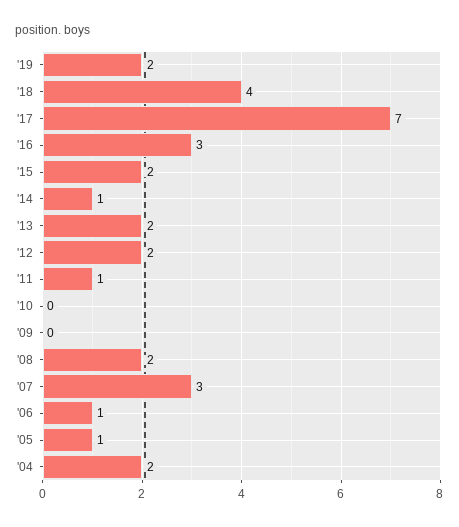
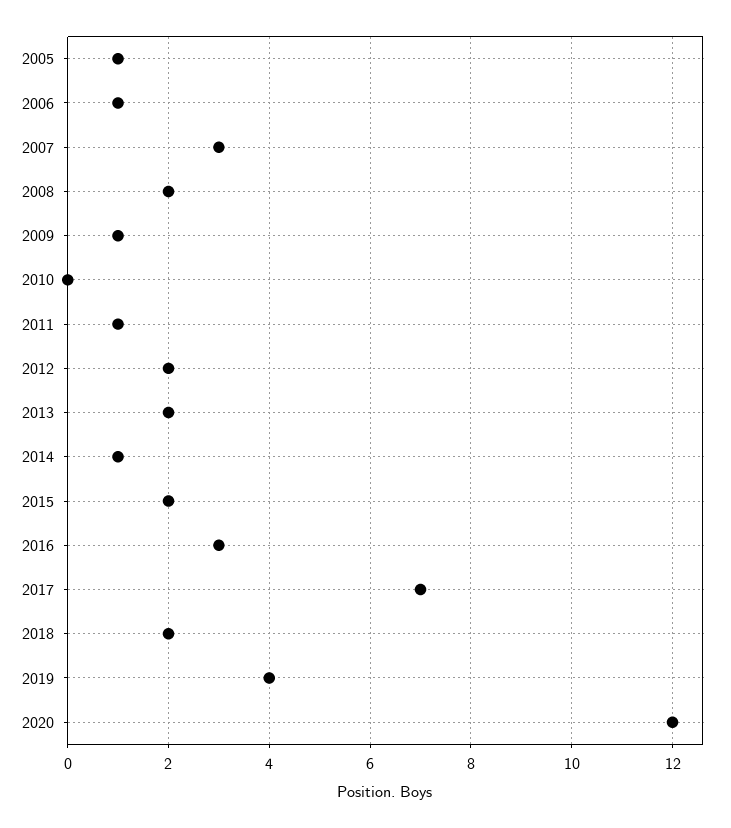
'19: 2 -> 4
'18: 4 -> 2
'09: 0 -> 1
'04: 2 -> none
2020: none -> 12

